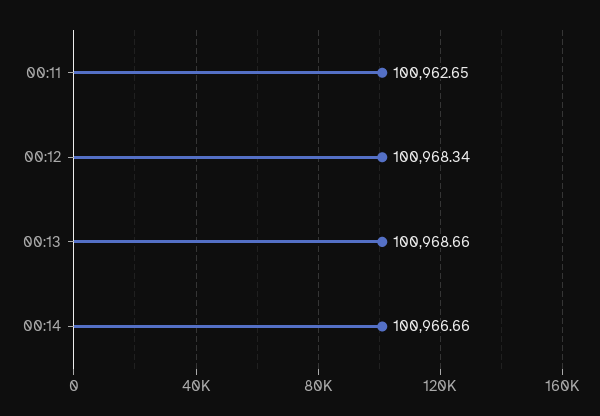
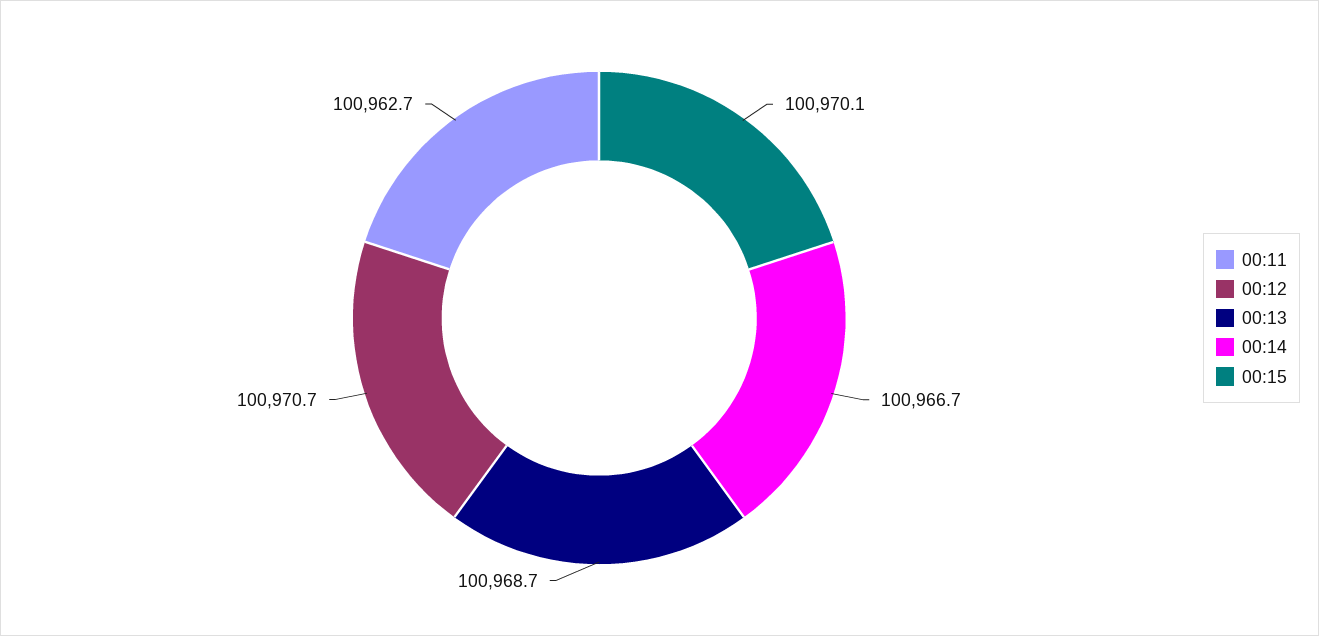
00:12: 100968.34 -> 100970.7
00:15: none -> 100970.1

